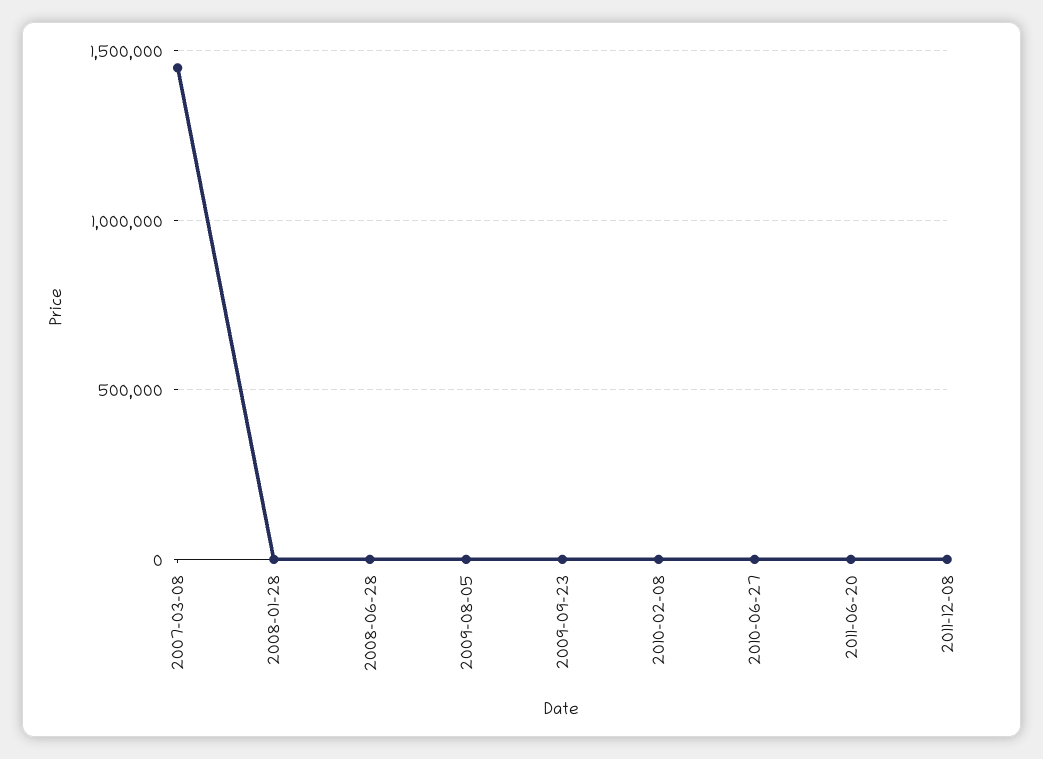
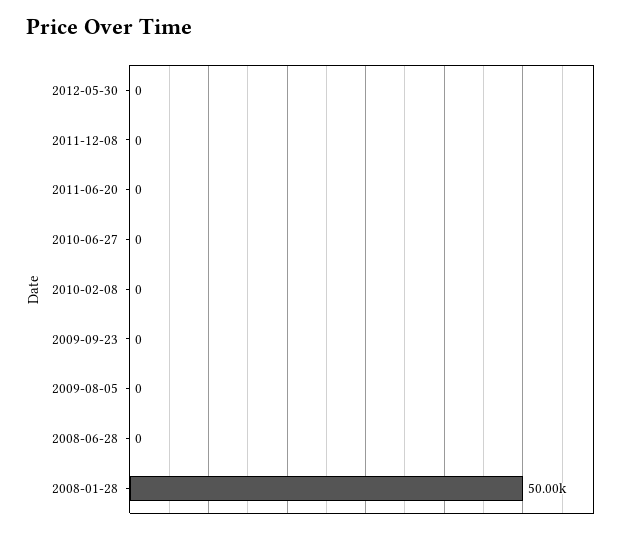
2007-03-08: 1450000 -> none
2008-01-28: 0 -> 50000
2012-05-30: none -> 0

